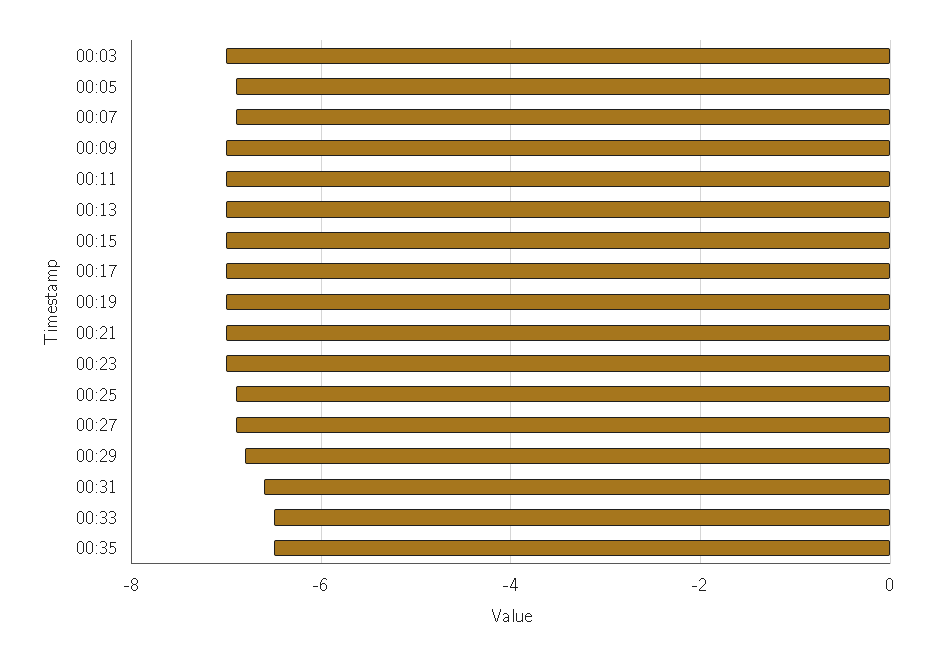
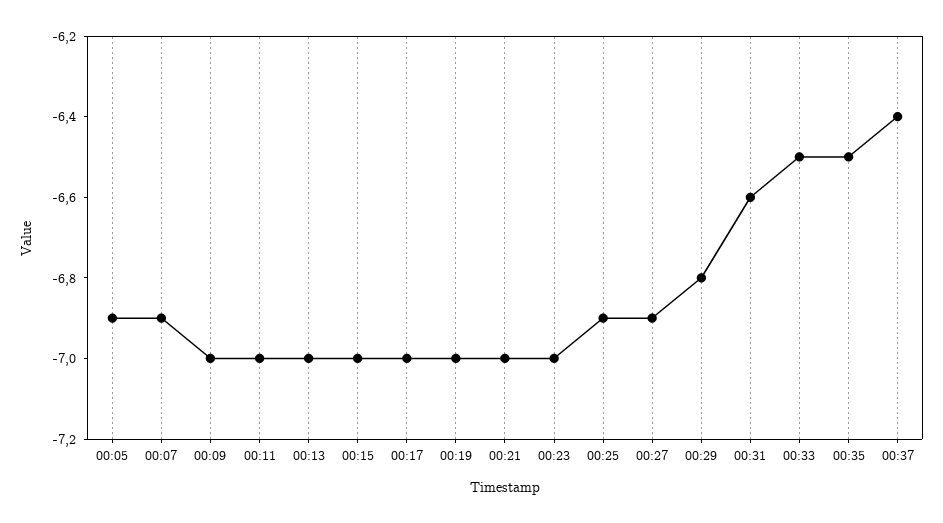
00:03: -7 -> none
00:37: none -> -6.4

